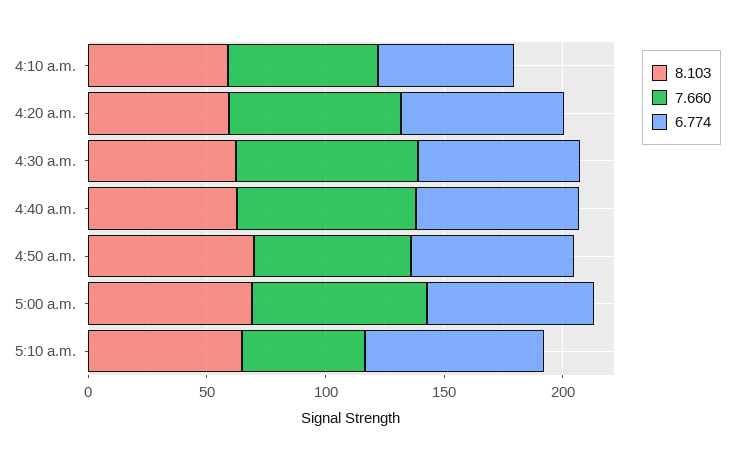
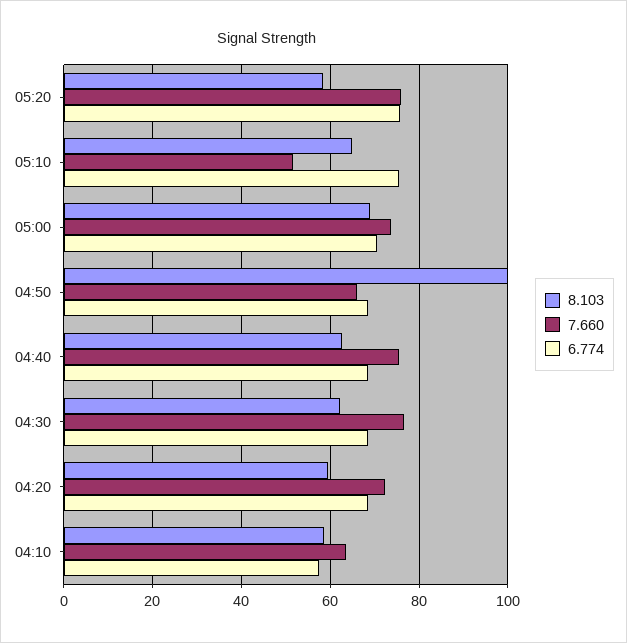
8.103, 4:50 a.m.: 70 -> 100
8.103, 05:20: none -> 58
7.660, 05:20: none -> 76
6.774, 05:20: none -> 76

